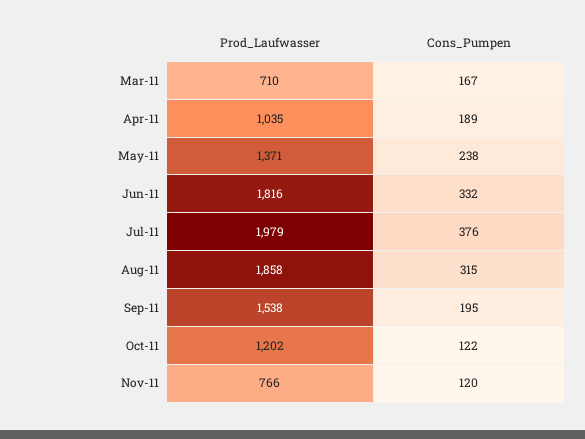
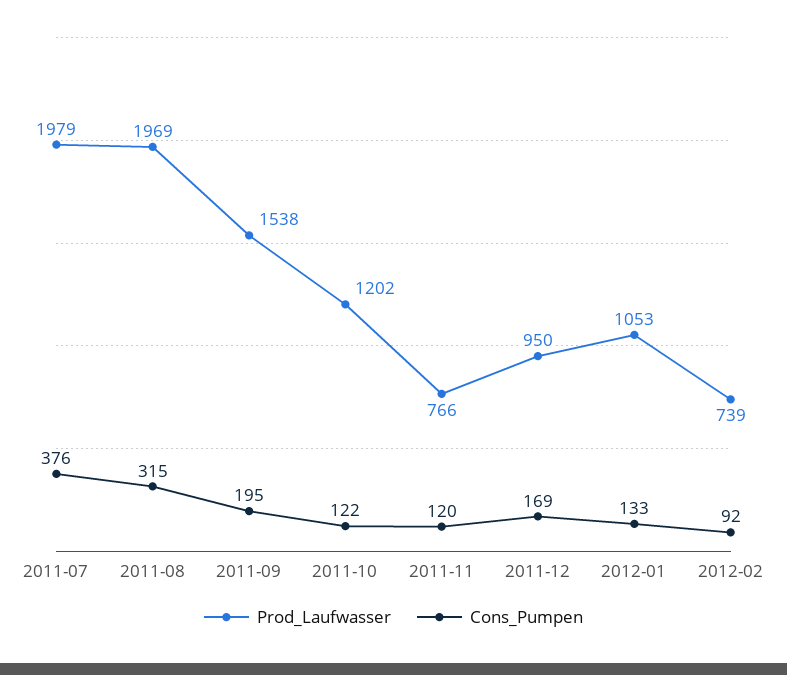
Prod_Laufwasser, Mar-11: 710 -> none
Cons_Pumpen, Mar-11: 167 -> none
Prod_Laufwasser, Apr-11: 1035 -> none
Cons_Pumpen, Apr-11: 189 -> none
Prod_Laufwasser, May-11: 1371 -> none
Cons_Pumpen, May-11: 238 -> none
Prod_Laufwasser, Jun-11: 1816 -> none
Cons_Pumpen, Jun-11: 332 -> none
Prod_Laufwasser, Aug-11: 1858 -> 1969
Prod_Laufwasser, 2011-12: none -> 950
Cons_Pumpen, 2011-12: none -> 169
Prod_Laufwasser, 2012-01: none -> 1053
Cons_Pumpen, 2012-01: none -> 133
Prod_Laufwasser, 2012-02: none -> 739
Cons_Pumpen, 2012-02: none -> 92

